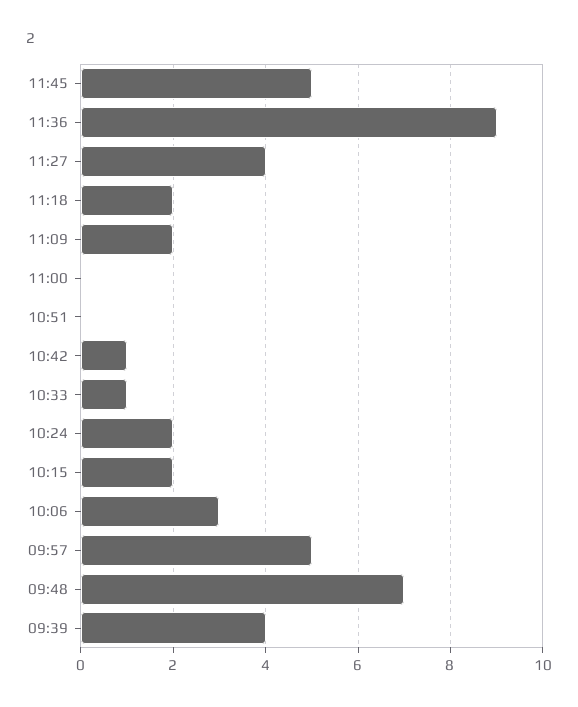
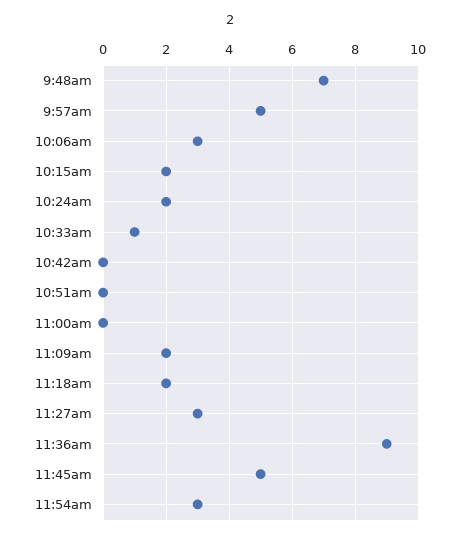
11:27: 4 -> 3
10:42: 1 -> 0
09:39: 4 -> none
11:54am: none -> 3

